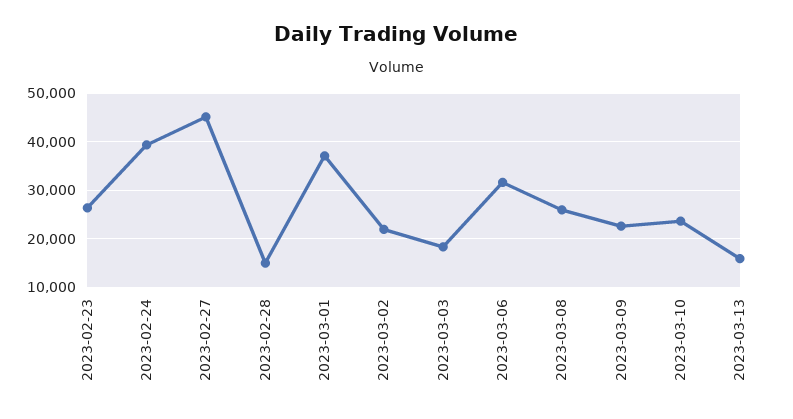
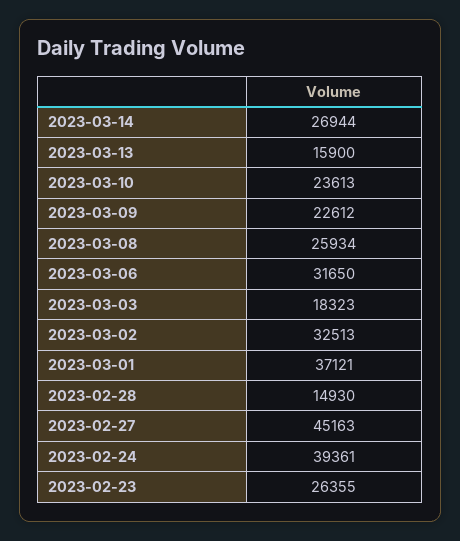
2023-03-02: 22000 -> 32513
2023-03-14: none -> 26944

